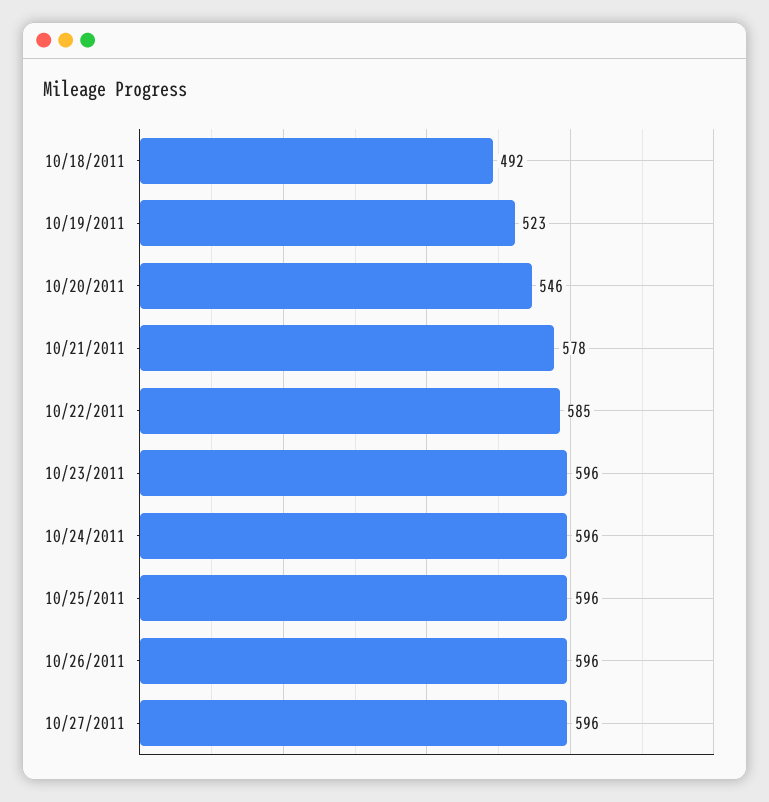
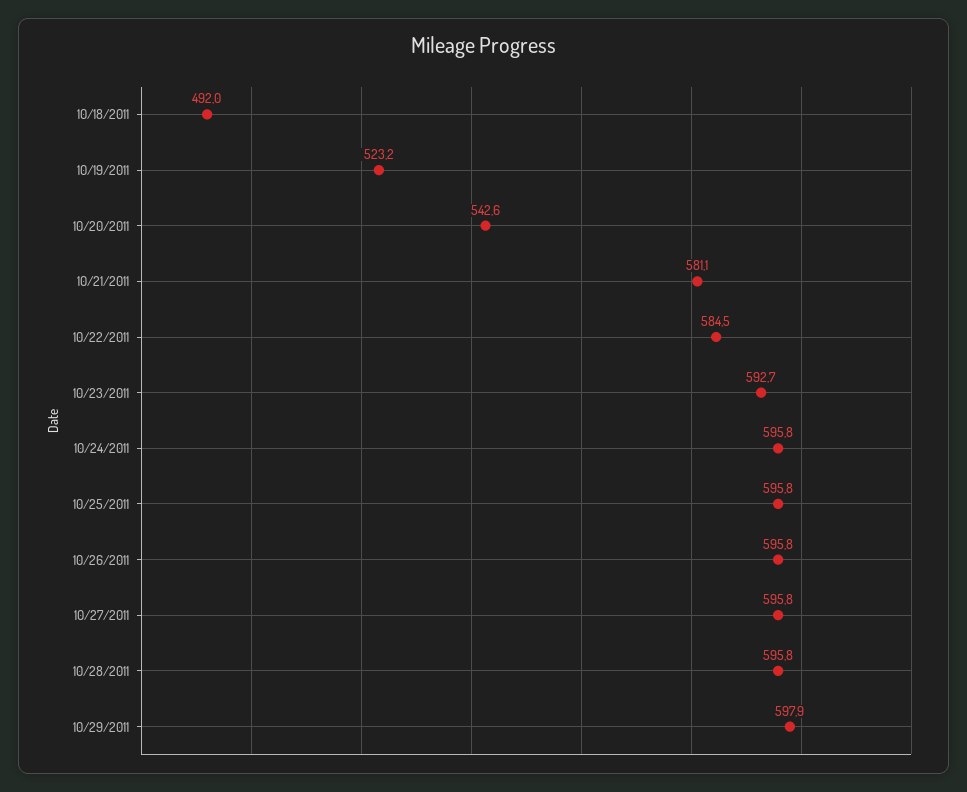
10/20/2011: 546 -> 542.6
10/21/2011: 578 -> 581.1
10/23/2011: 596 -> 592.7
10/28/2011: none -> 595.8
10/29/2011: none -> 597.9

